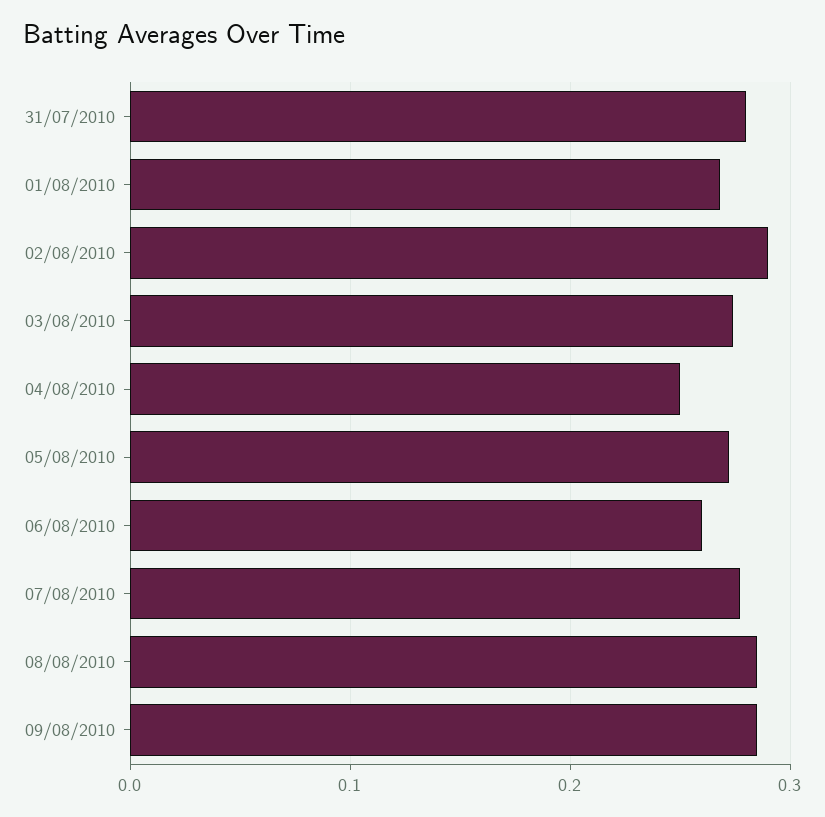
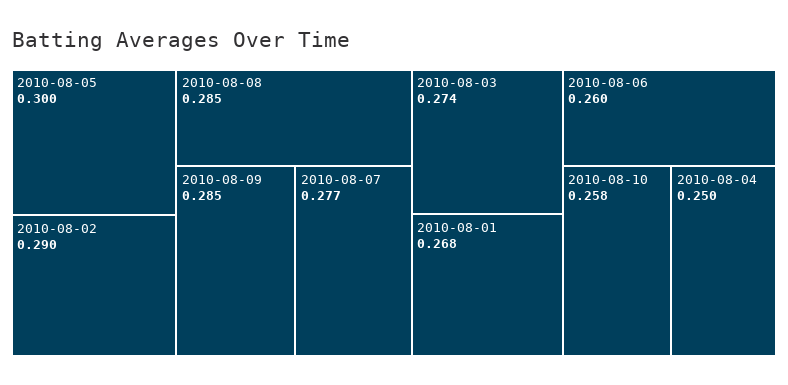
31/07/2010: 0.28 -> none
05/08/2010: 0.27 -> 0.3
2010-08-10: none -> 0.258

